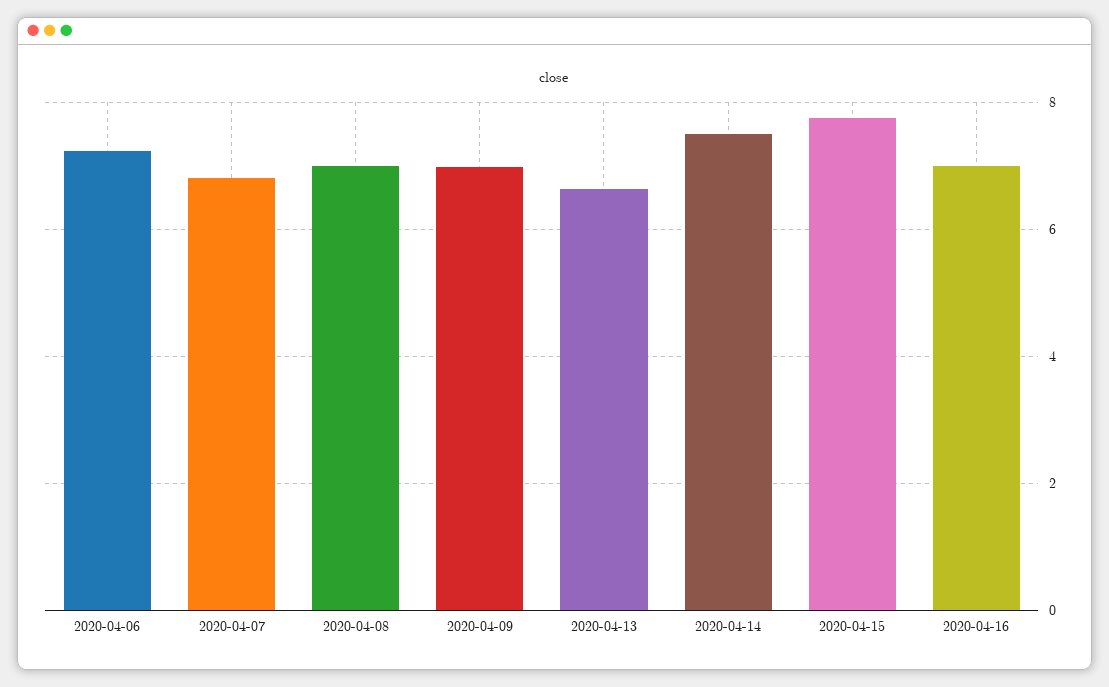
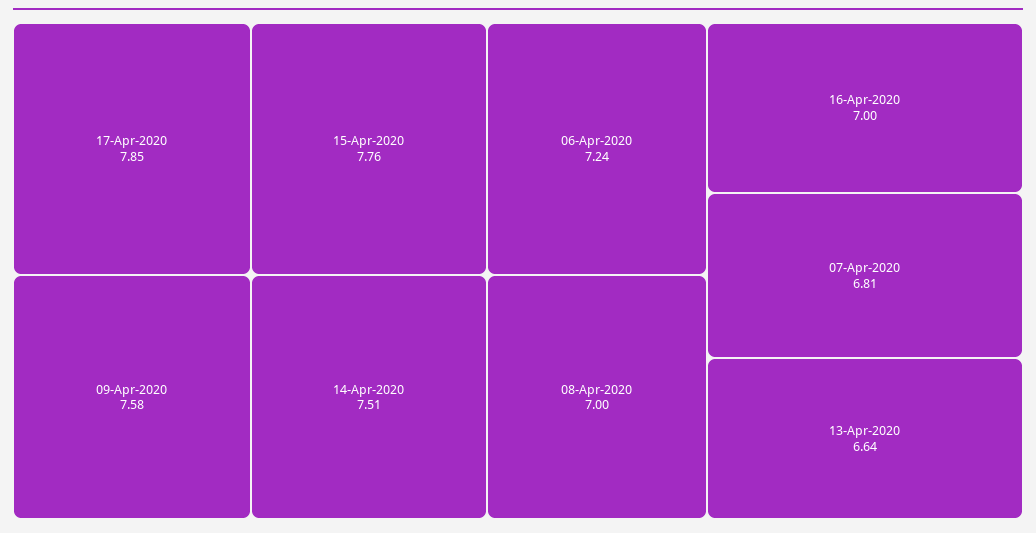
2020-04-09: 7 -> 7.58
17-Apr-2020: none -> 7.85

